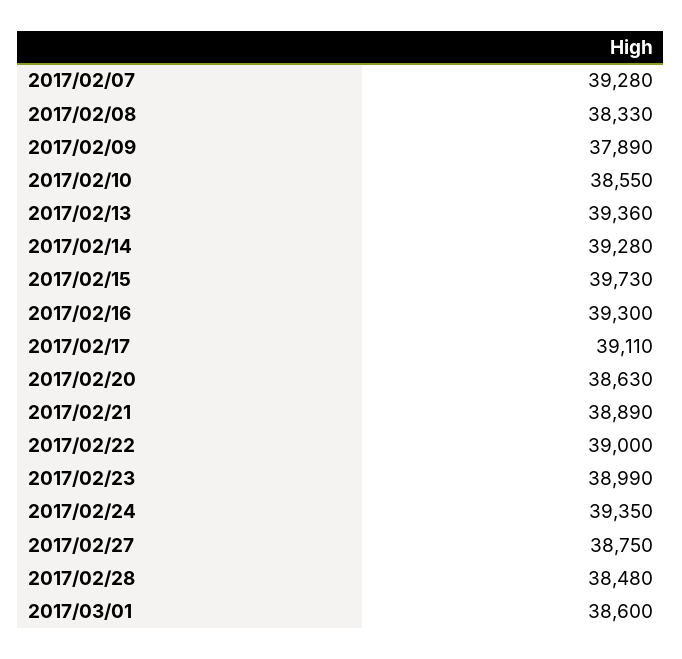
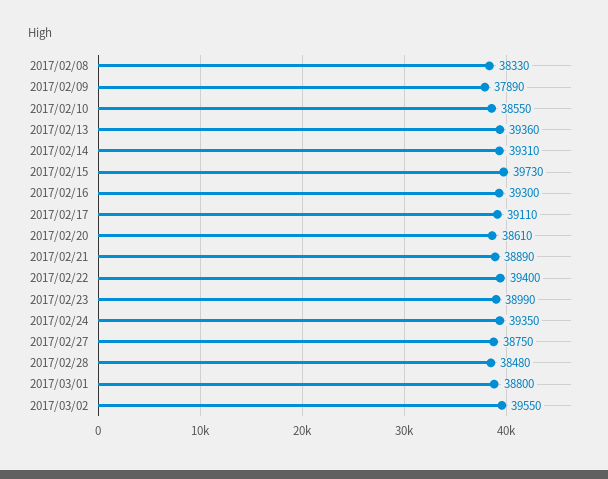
2017/02/07: 39280 -> none
2017/02/14: 39280 -> 39310
2017/02/20: 38630 -> 38610
2017/02/22: 39000 -> 39400
2017/03/01: 38600 -> 38800
2017/03/02: none -> 39550

